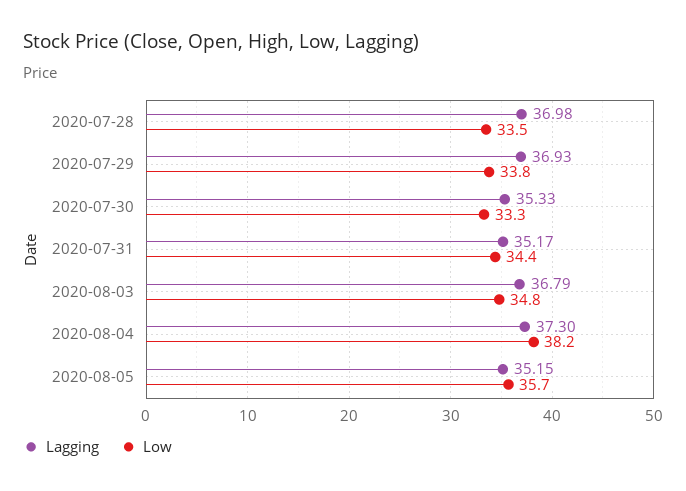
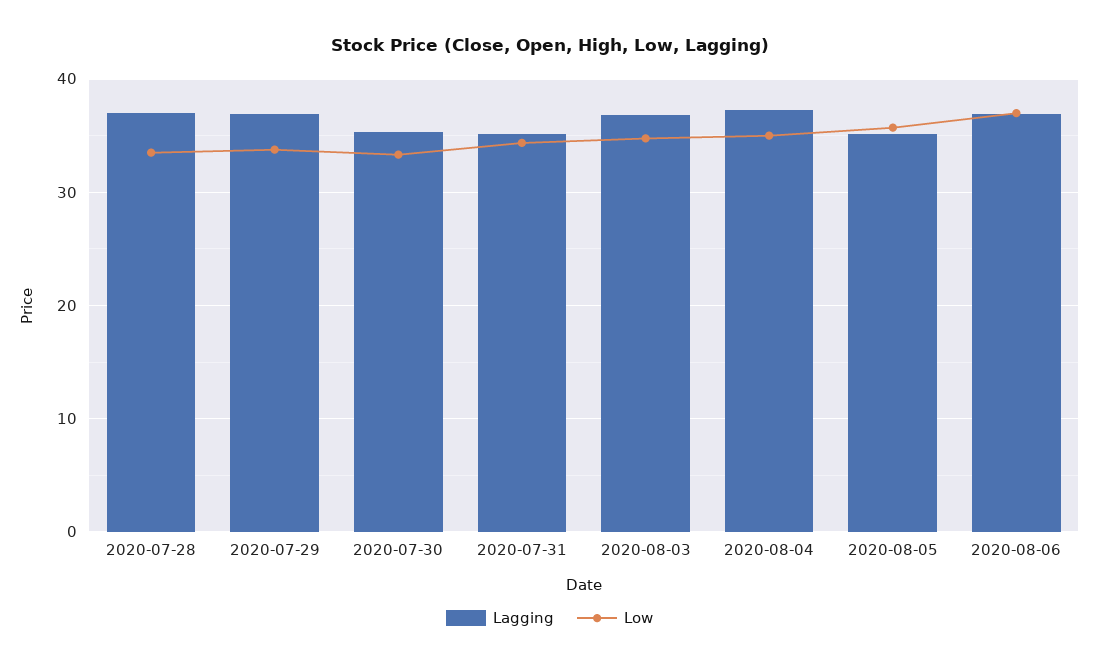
Low, 2020-08-04: 38.2 -> 35
Lagging, 2020-08-06: none -> 37
Low, 2020-08-06: none -> 37

